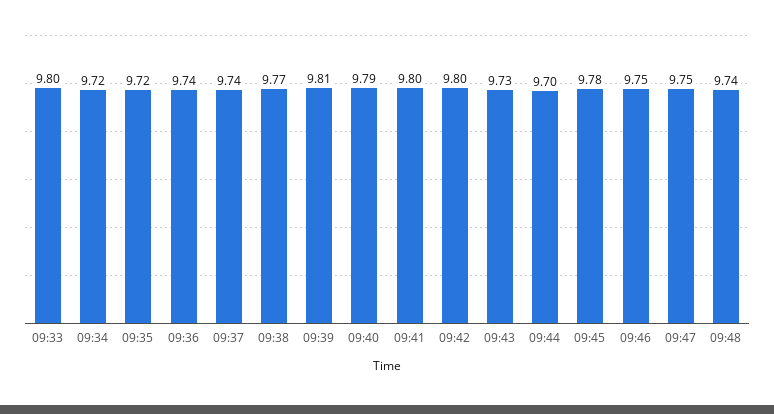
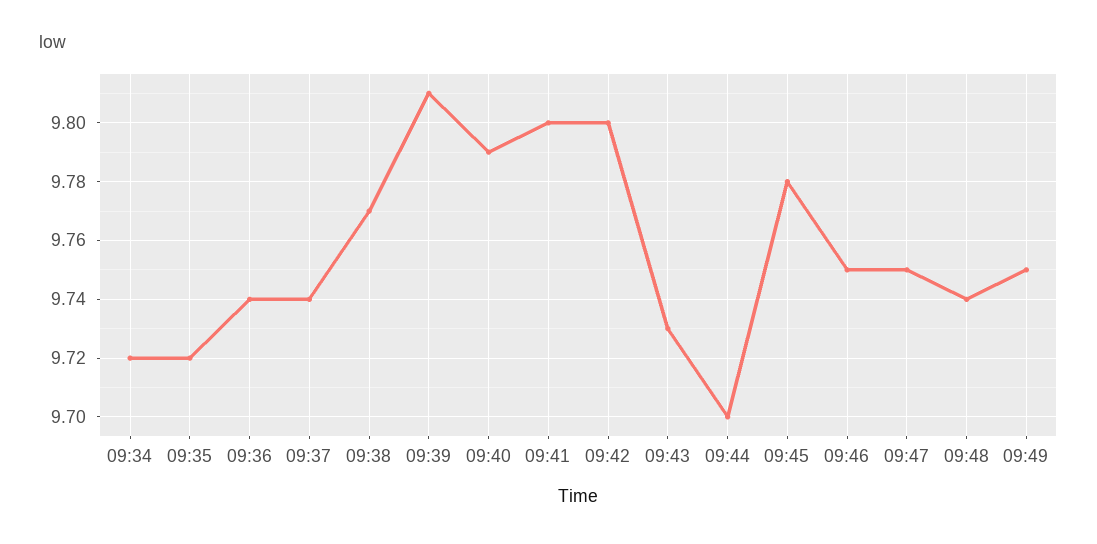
09:33: 9.8 -> none
09:49: none -> 9.75

